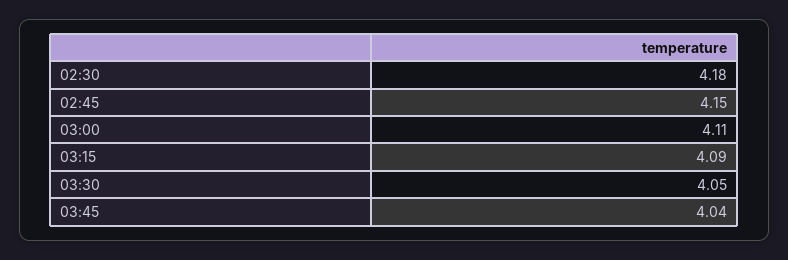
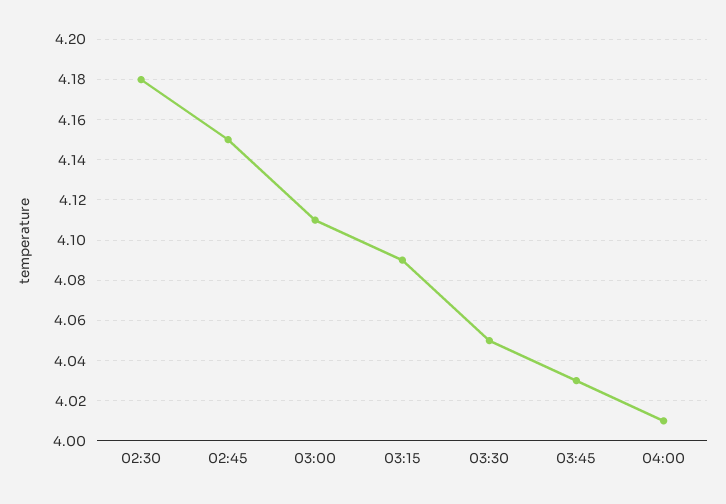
03:45: 4.04 -> 4.03
04:00: none -> 4.01

